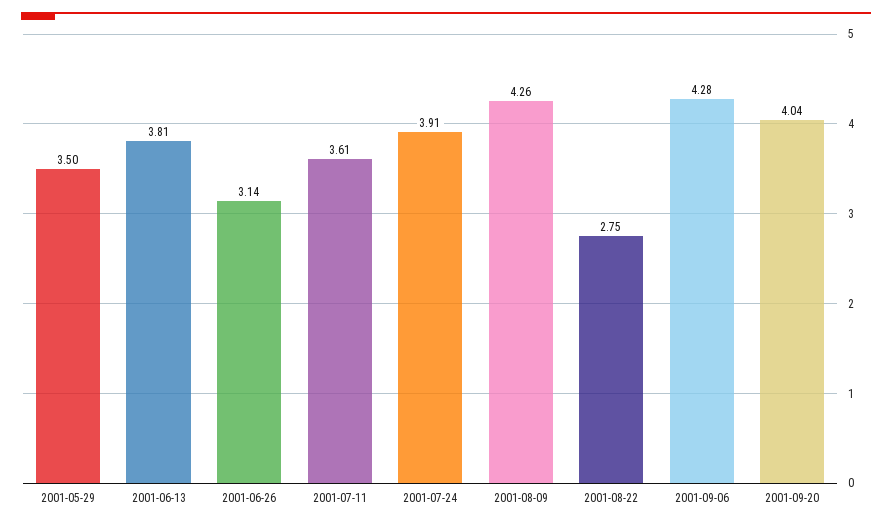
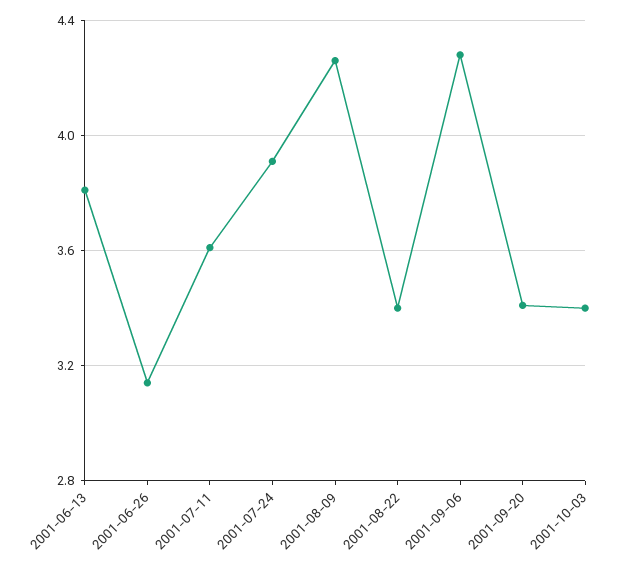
2001-05-29: 3.5 -> none
2001-08-22: 2.75 -> 3.4
2001-09-20: 4.04 -> 3.4
2001-10-03: none -> 3.4

